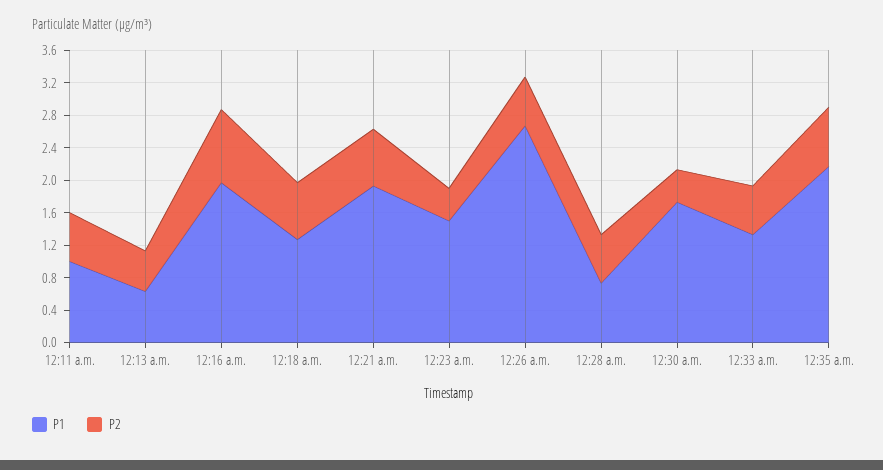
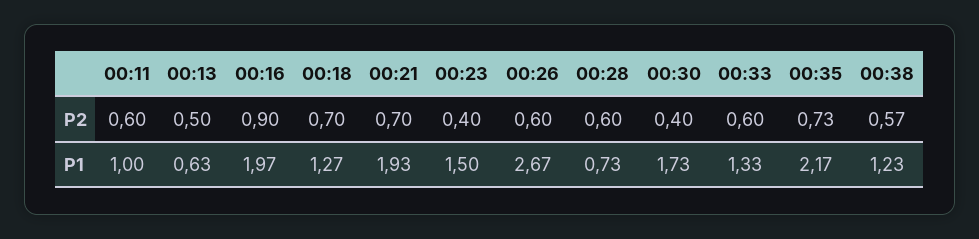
P2, 00:38: none -> 0.57
P1, 00:38: none -> 1.23

